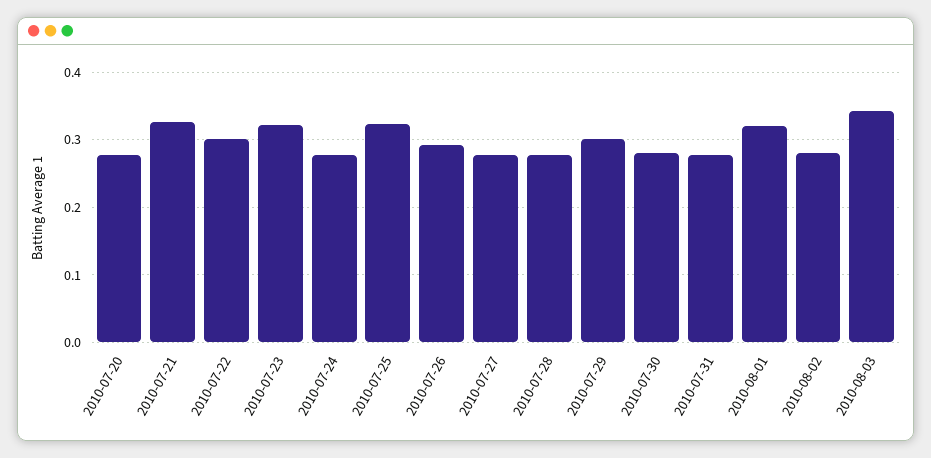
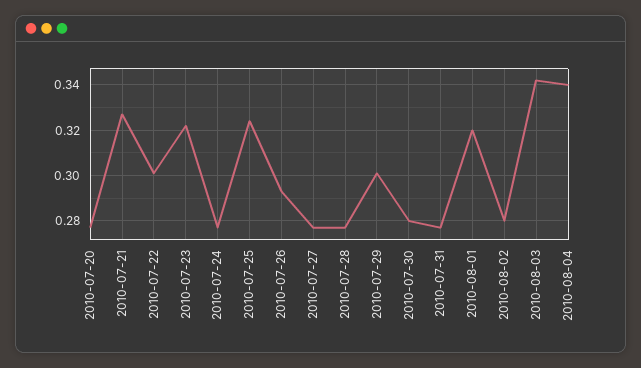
2010-08-04: none -> 0.34

